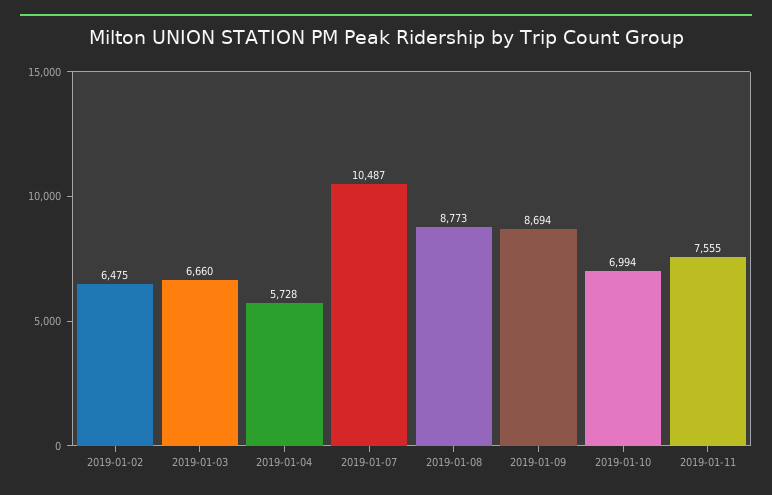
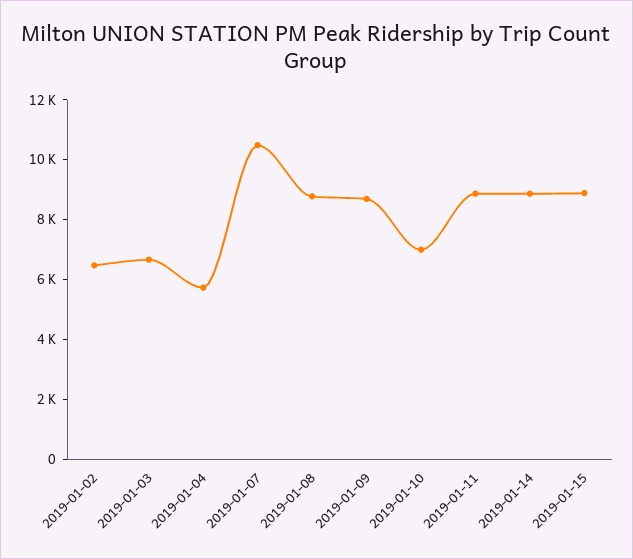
2019-01-11: 7555 -> 9000
2019-01-14: none -> 9000
2019-01-15: none -> 9000

